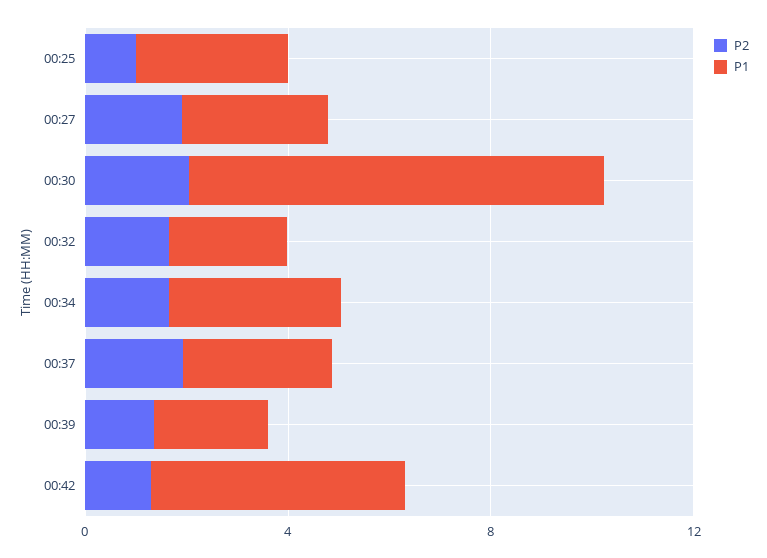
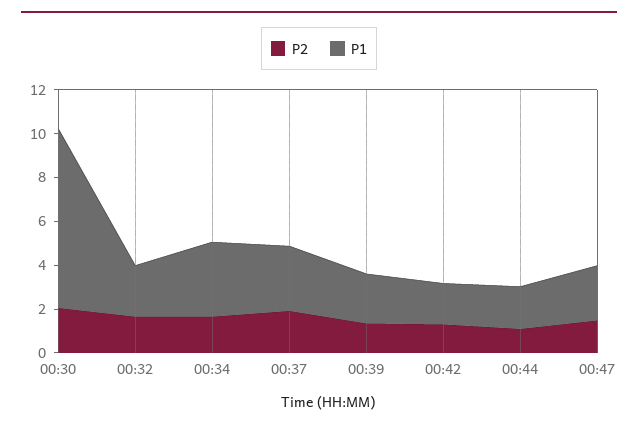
P2, 00:25: 1 -> none
P1, 00:25: 3 -> none
P2, 00:27: 2 -> none
P1, 00:27: 3 -> none
P1, 00:42: 5 -> 2
P2, 00:44: none -> 1
P1, 00:44: none -> 2
P2, 00:47: none -> 1.5
P1, 00:47: none -> 2.5

